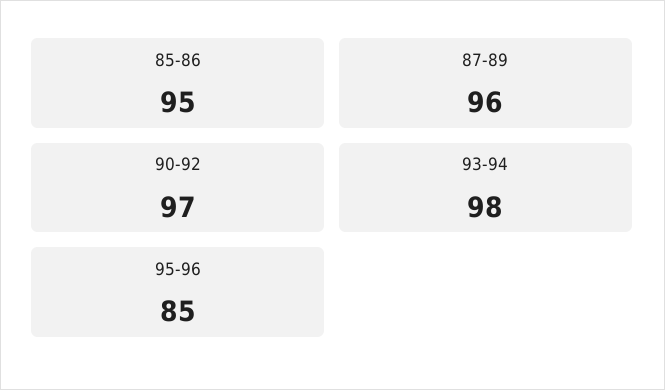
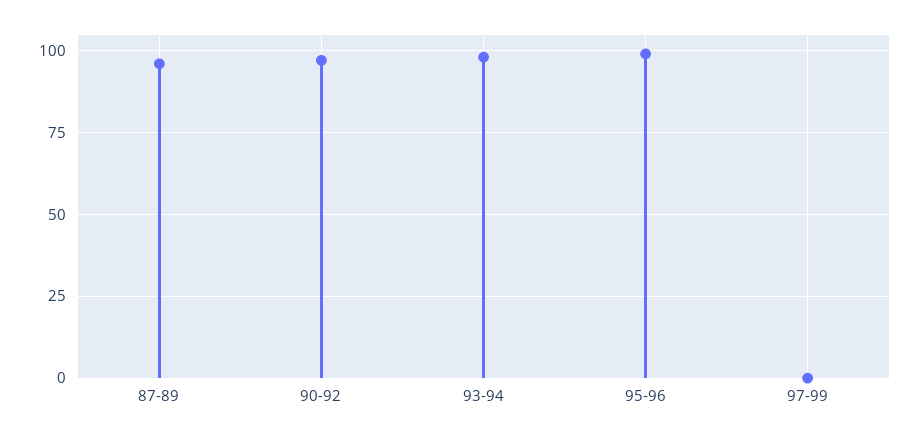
85-86: 95 -> none
95-96: 85 -> 100
97-99: none -> 0

